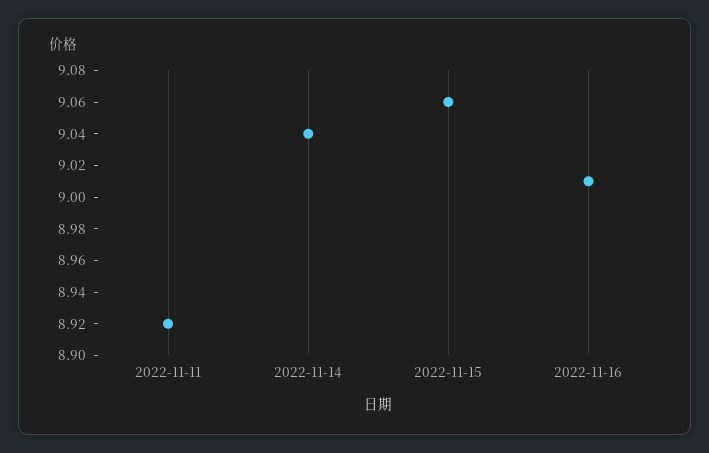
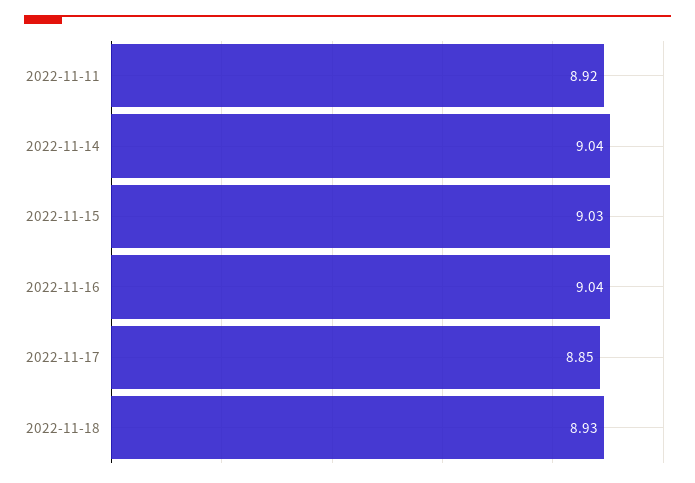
2022-11-15: 9.06 -> 9.03
2022-11-16: 9.01 -> 9.04
2022-11-17: none -> 8.85
2022-11-18: none -> 8.93

